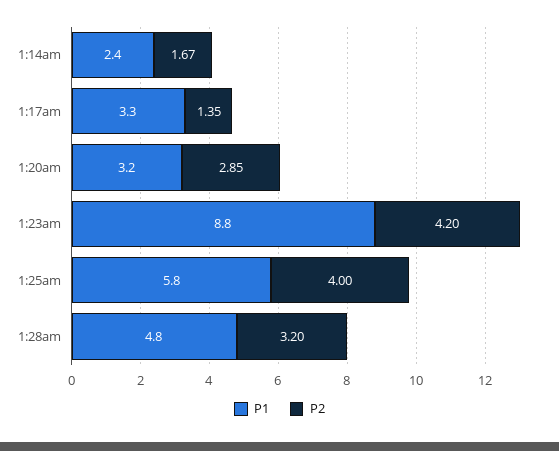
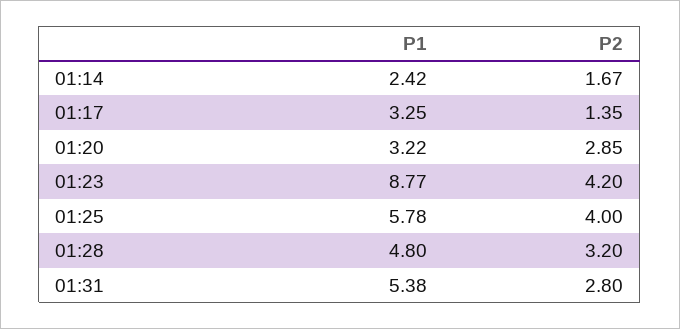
P1, 01:31: none -> 5.38
P2, 01:31: none -> 2.8

